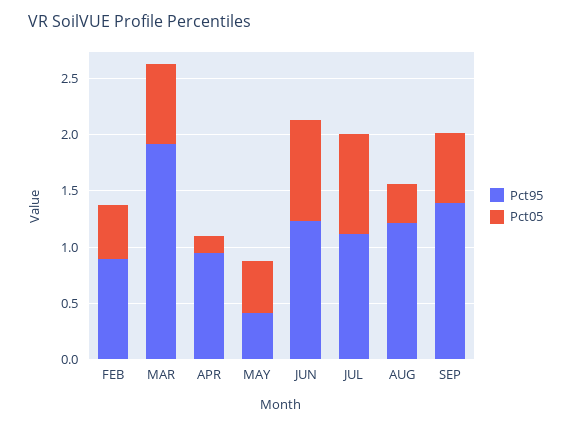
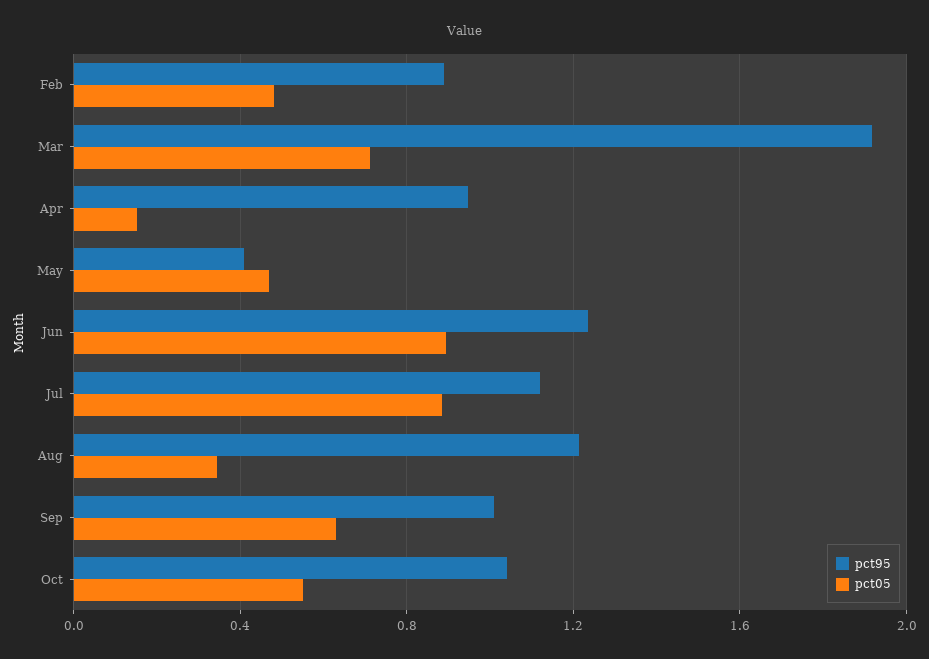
Pct95, SEP: 1.4 -> 1
Pct95, Oct: none -> 1.05
Pct05, Oct: none -> 0.55

